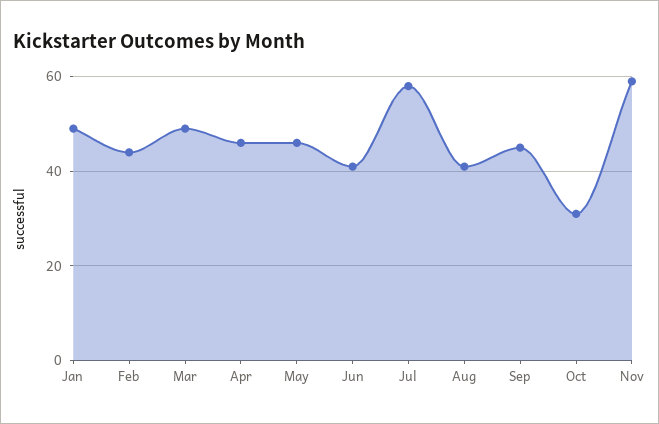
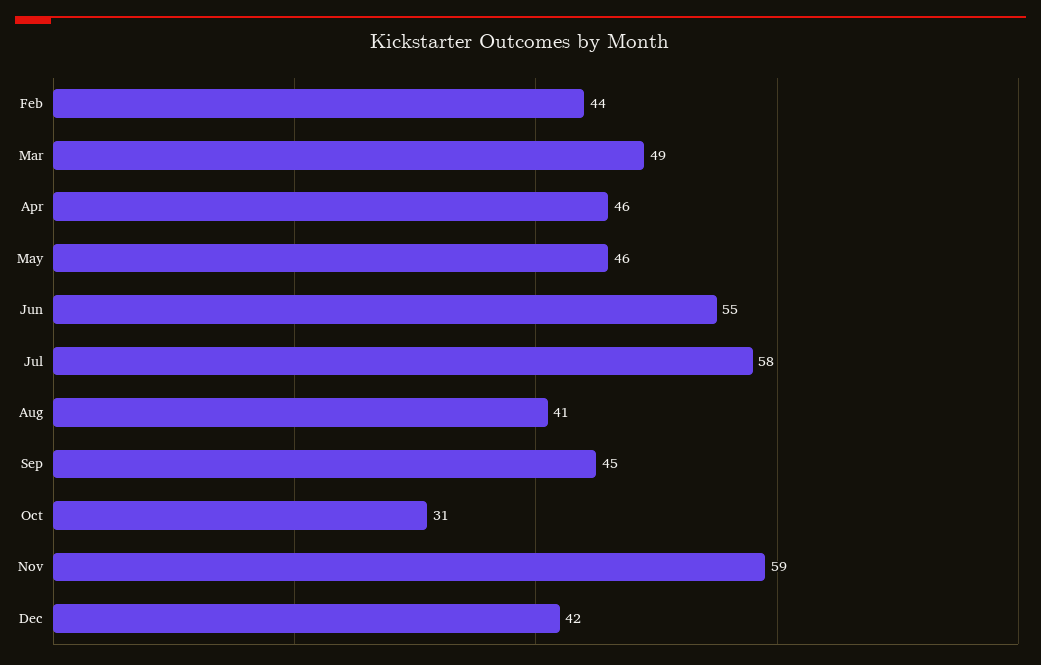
Jan: 50 -> none
Jun: 40 -> 55
Dec: none -> 42

